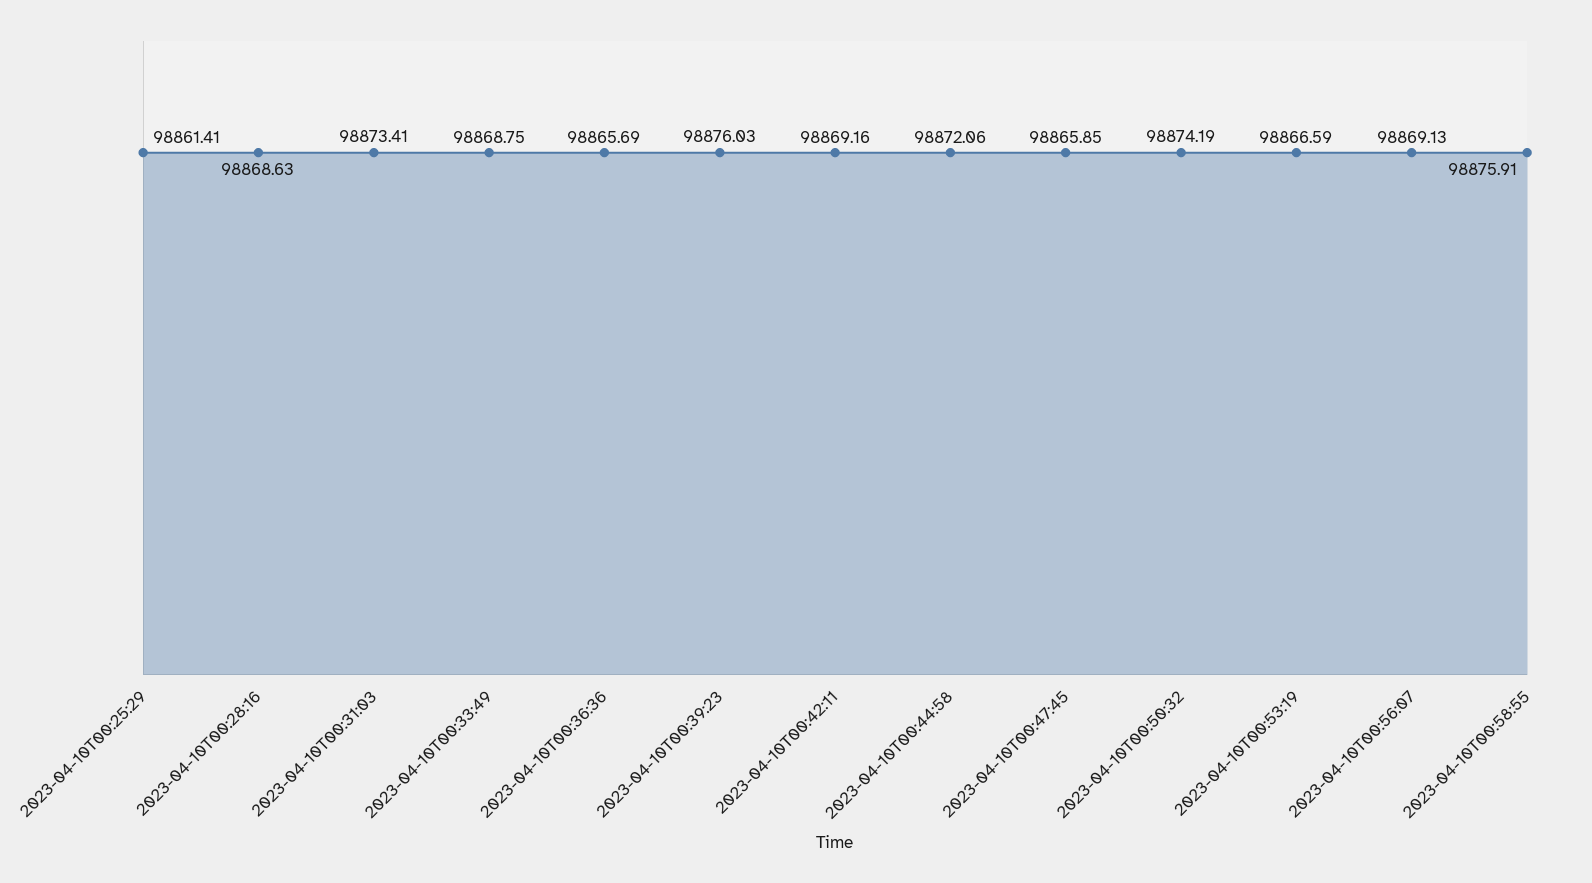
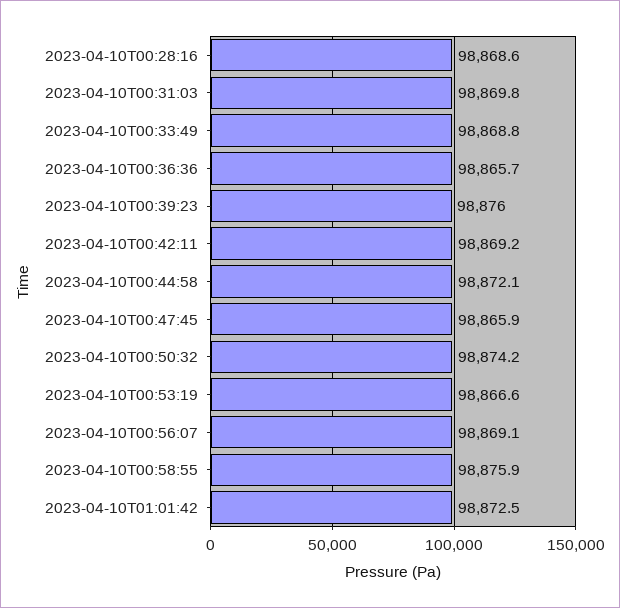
2023-04-10T00:25:29: 98861.41 -> none
2023-04-10T00:31:03: 98873.41 -> 98869.8
2023-04-10T01:01:42: none -> 98872.5

